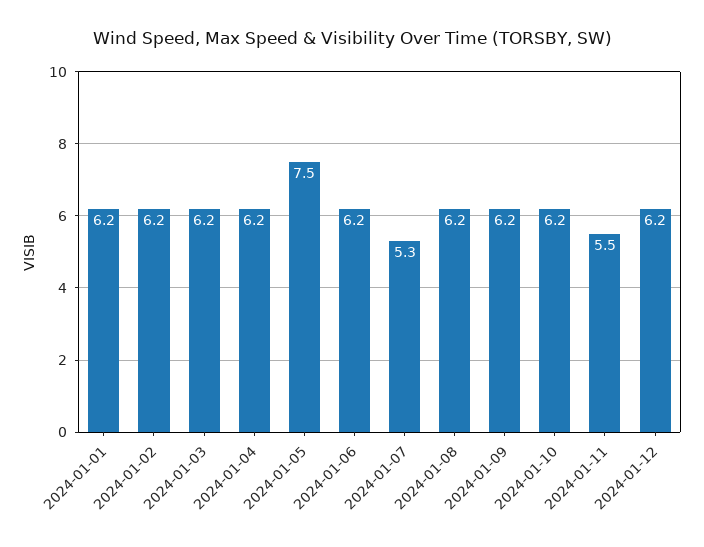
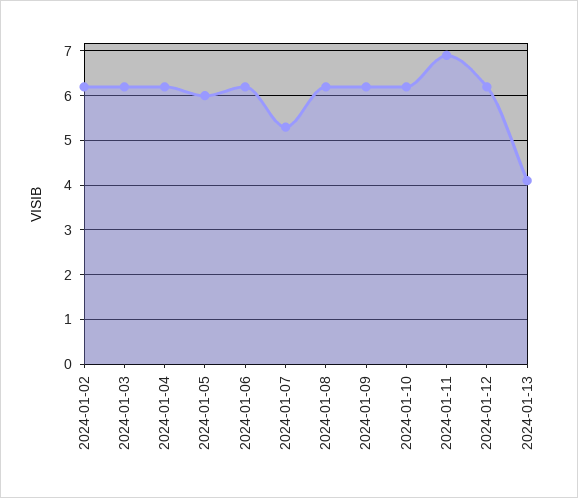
2024-01-01: 6.2 -> none
2024-01-05: 7.5 -> 6
2024-01-11: 5.5 -> 7
2024-01-13: none -> 4

